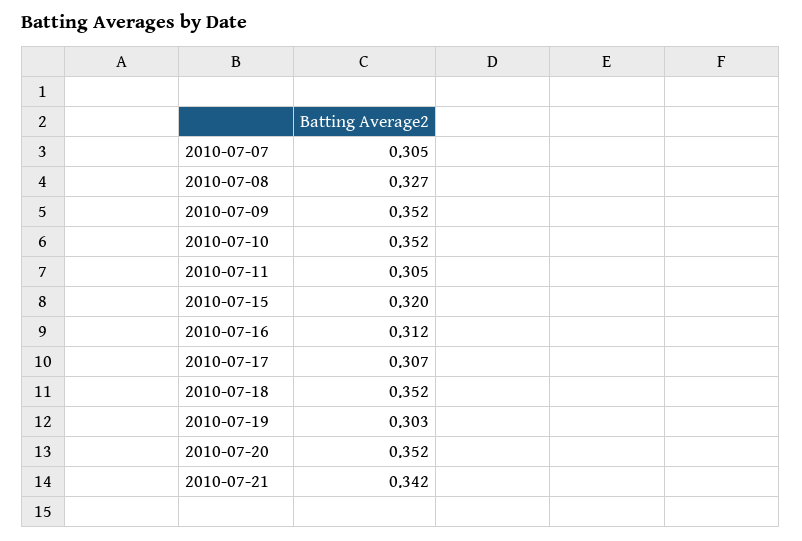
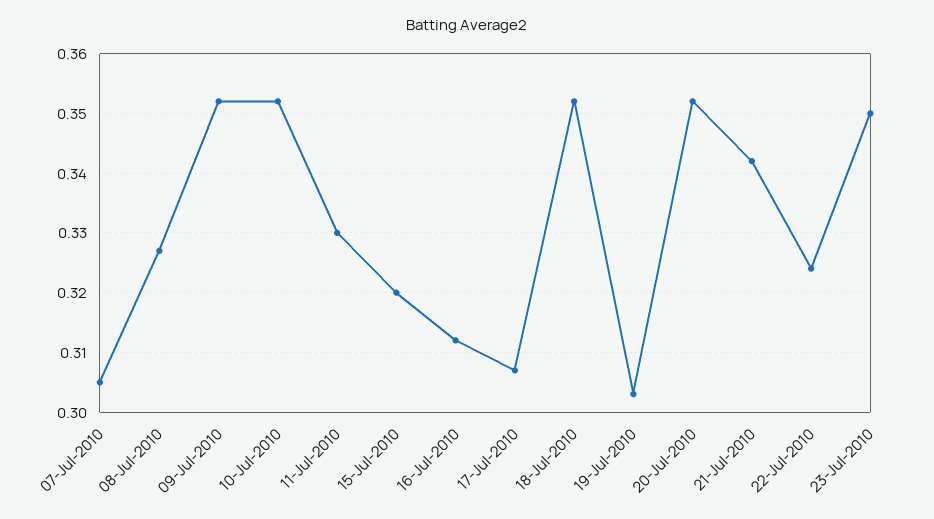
2010-07-11: 0.305 -> 0.33
22-Jul-2010: none -> 0.325
23-Jul-2010: none -> 0.35

